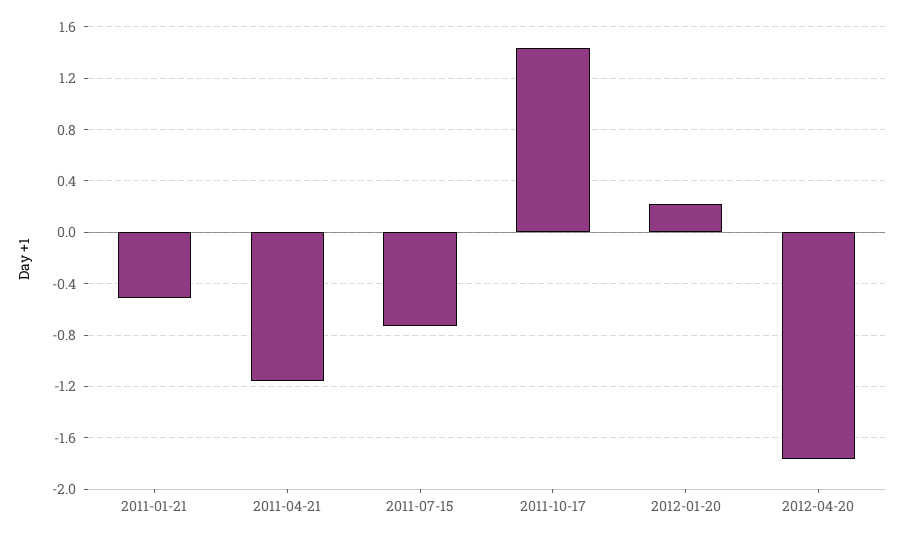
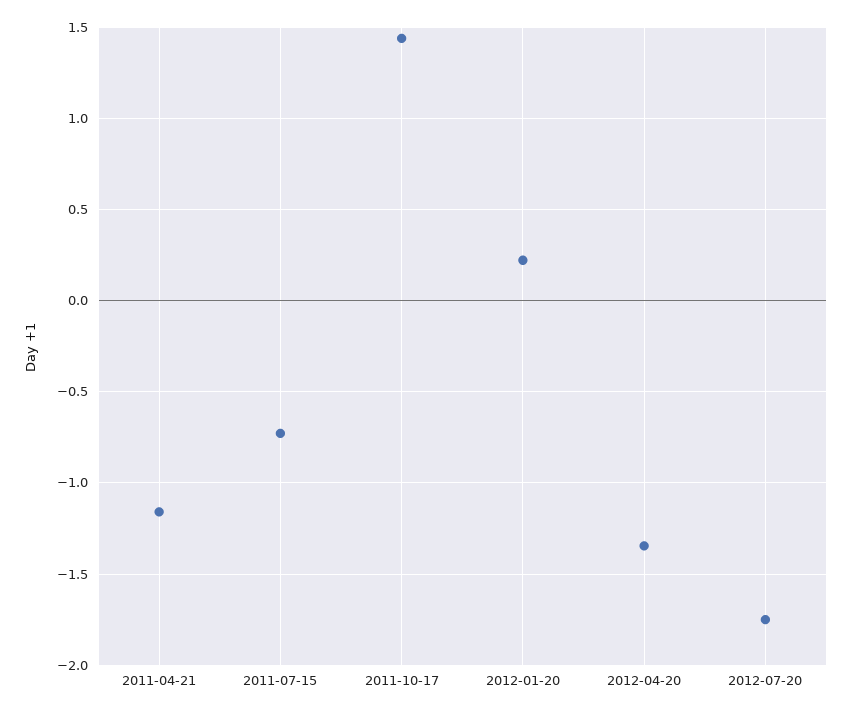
2011-01-21: -0.5 -> none
2012-04-20: -1.75 -> -1.35
2012-07-20: none -> -1.75

